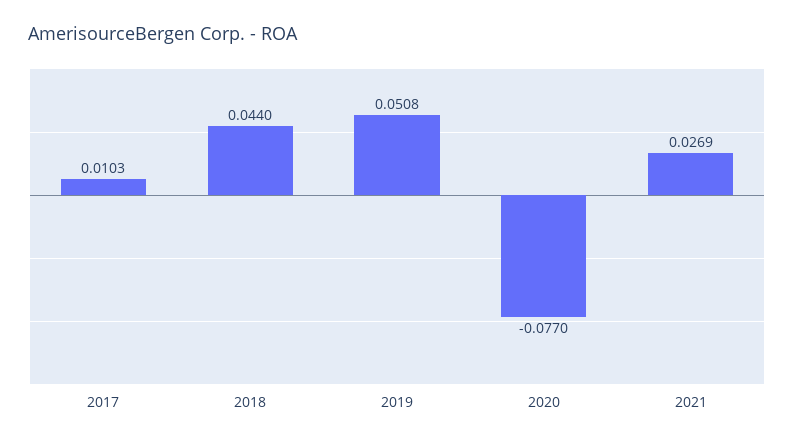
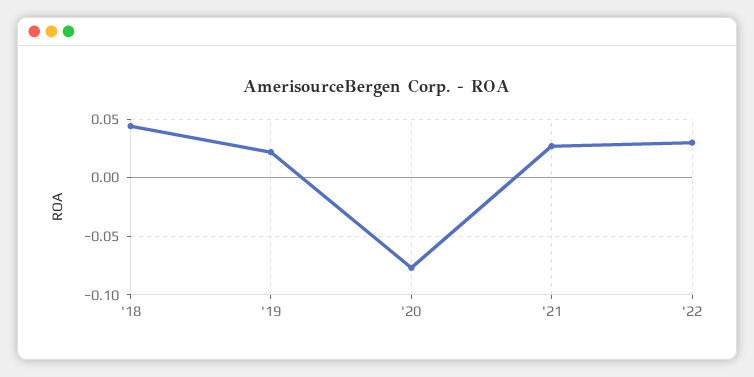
2017: 0.0103 -> none
2019: 0.0508 -> 0.02
'22: none -> 0.03

